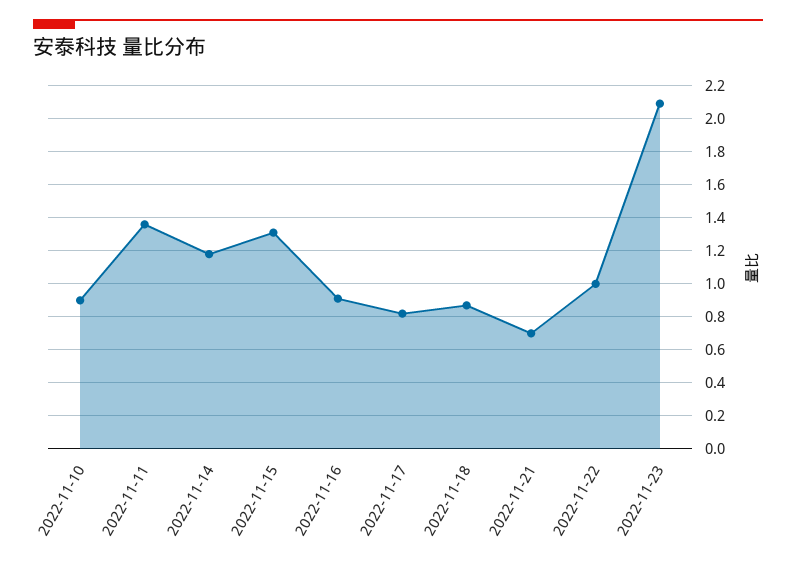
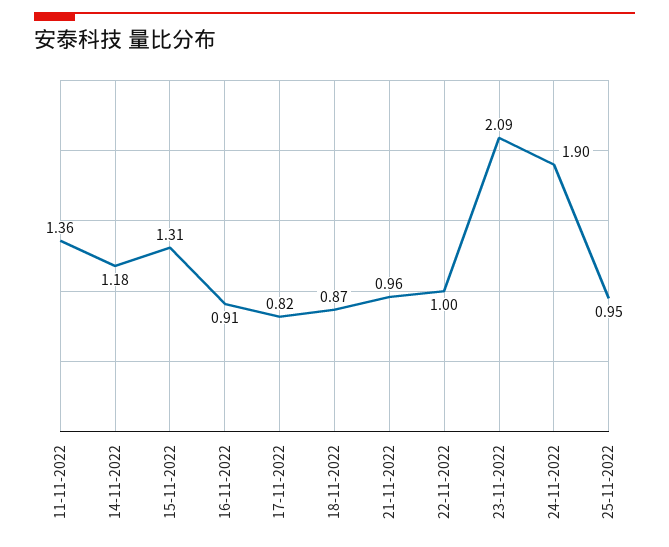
2022-11-10: 0.9 -> none
2022-11-21: 0.7 -> 0.96
24-11-2022: none -> 1.9
25-11-2022: none -> 0.95

